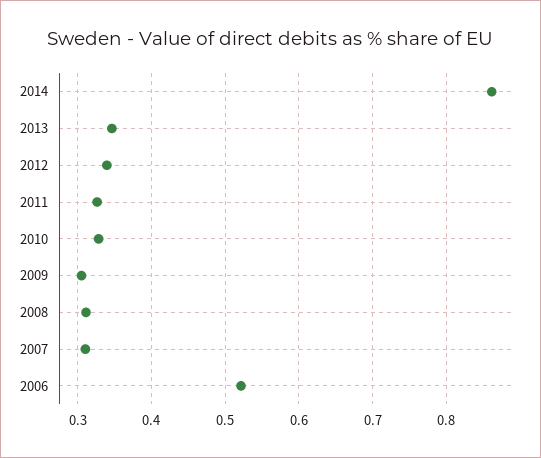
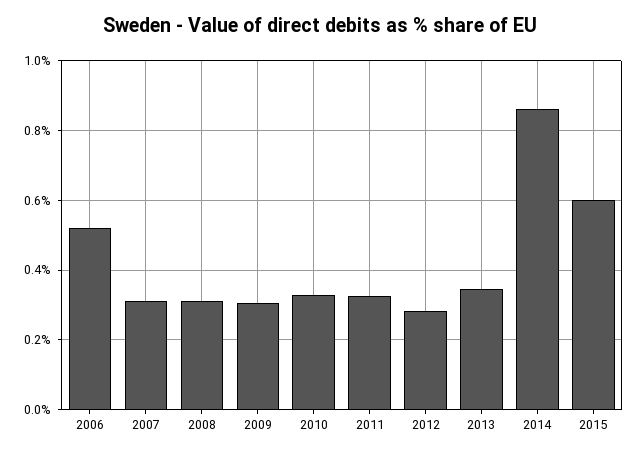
2012: 0.34 -> 0.28
2015: none -> 0.6

